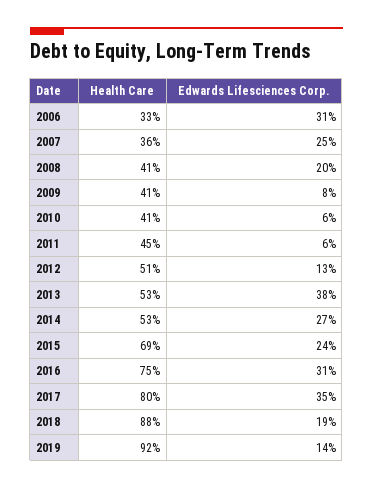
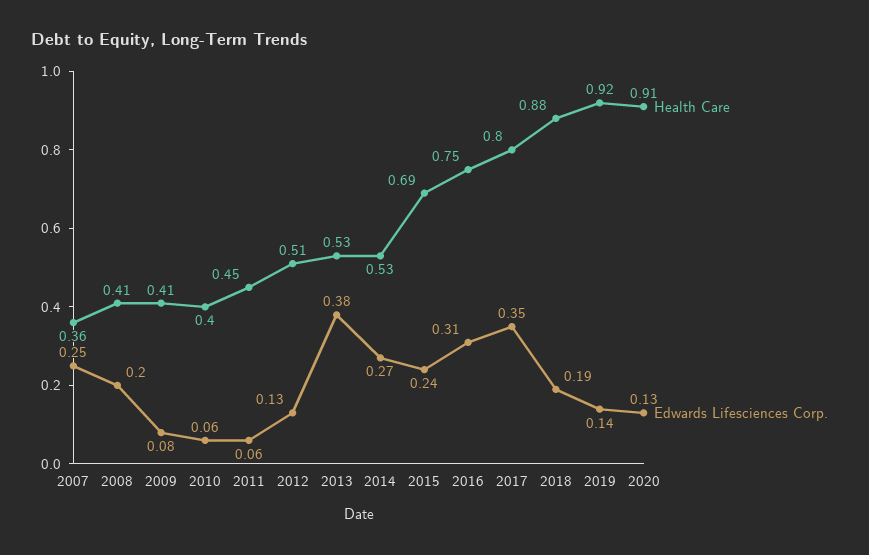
Health Care, 2006: 0.33 -> none
Edwards Lifesciences Corp., 2006: 0.31 -> none
Health Care, 2010: 0.41 -> 0.4
Health Care, 2020: none -> 0.91
Edwards Lifesciences Corp., 2020: none -> 0.13

